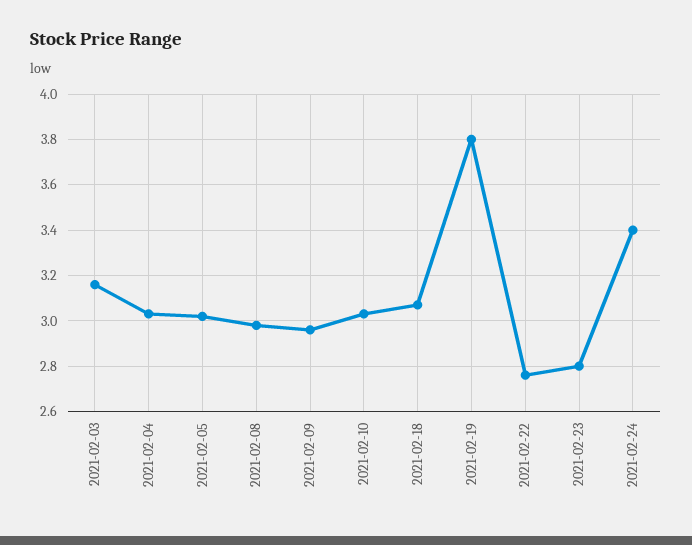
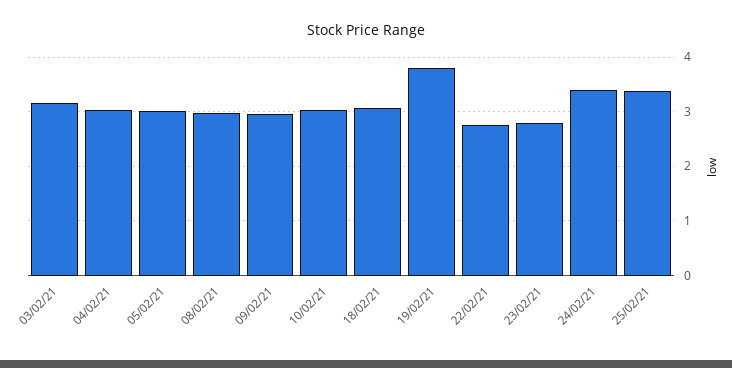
25/02/21: none -> 3.4

